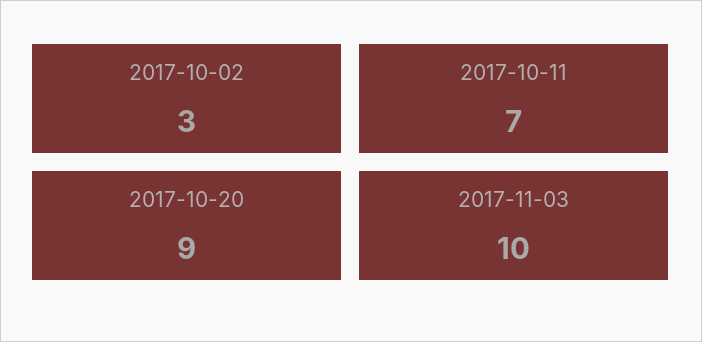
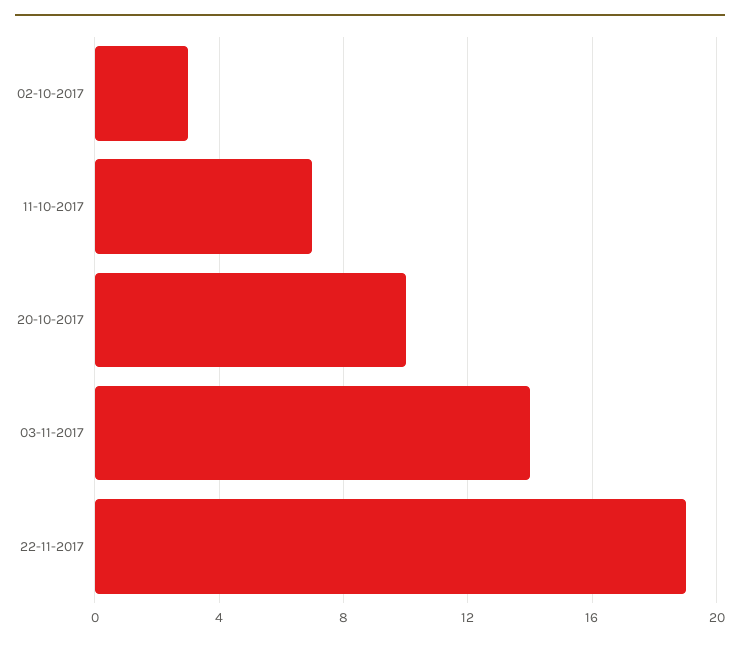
2017-10-20: 9 -> 10
2017-11-03: 10 -> 14
22-11-2017: none -> 19

